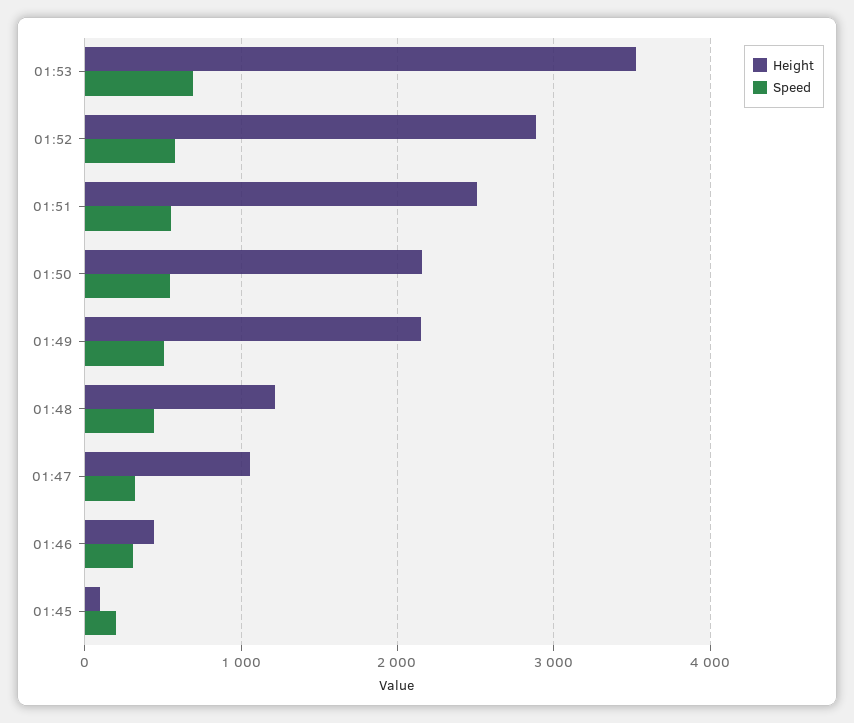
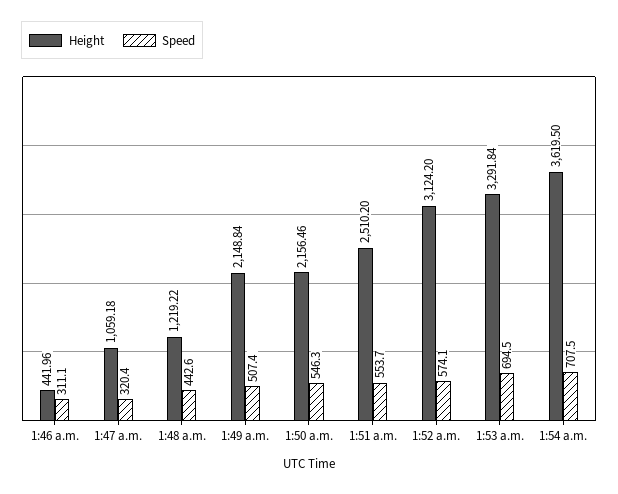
Height, 01:53: 3500 -> 3291.84
Height, 01:52: 2900 -> 3124.2
Height, 01:45: 100 -> none
Speed, 01:45: 200 -> none
Height, 1:54 a.m.: none -> 3619.5
Speed, 1:54 a.m.: none -> 707.5

